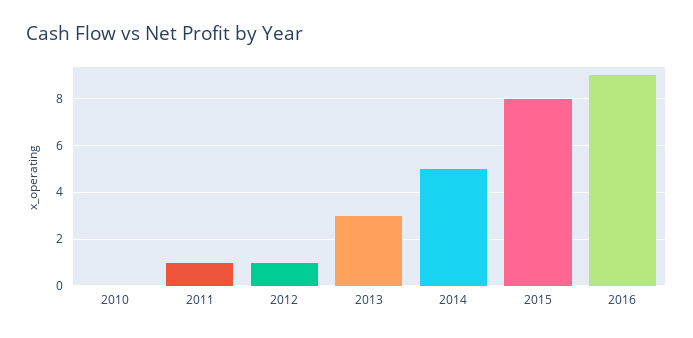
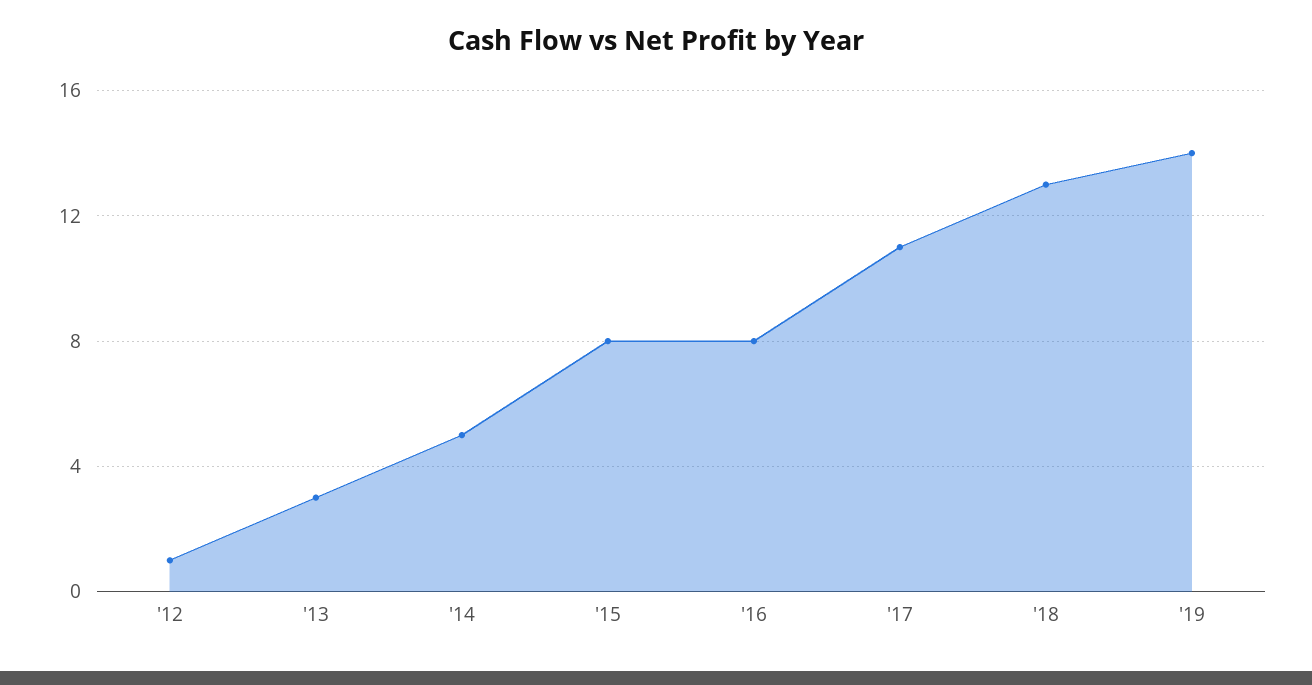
2010: 0 -> none
2011: 1 -> none
2016: 9 -> 8
'17: none -> 11
'18: none -> 13
'19: none -> 14

